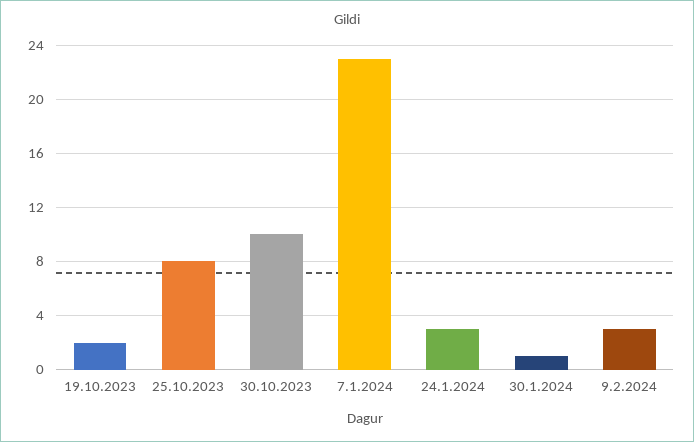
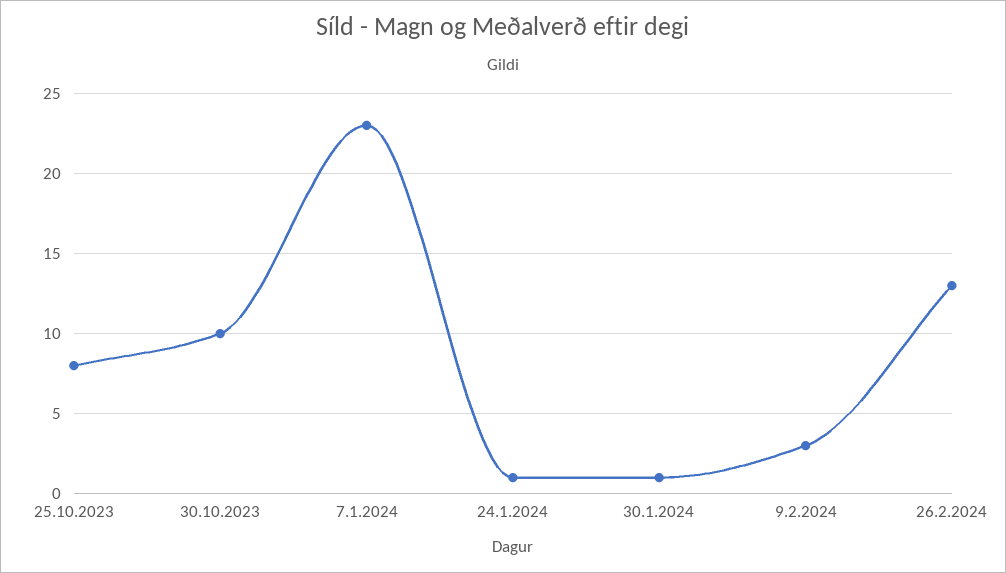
19.10.2023: 2 -> none
24.1.2024: 3 -> 1
26.2.2024: none -> 13

